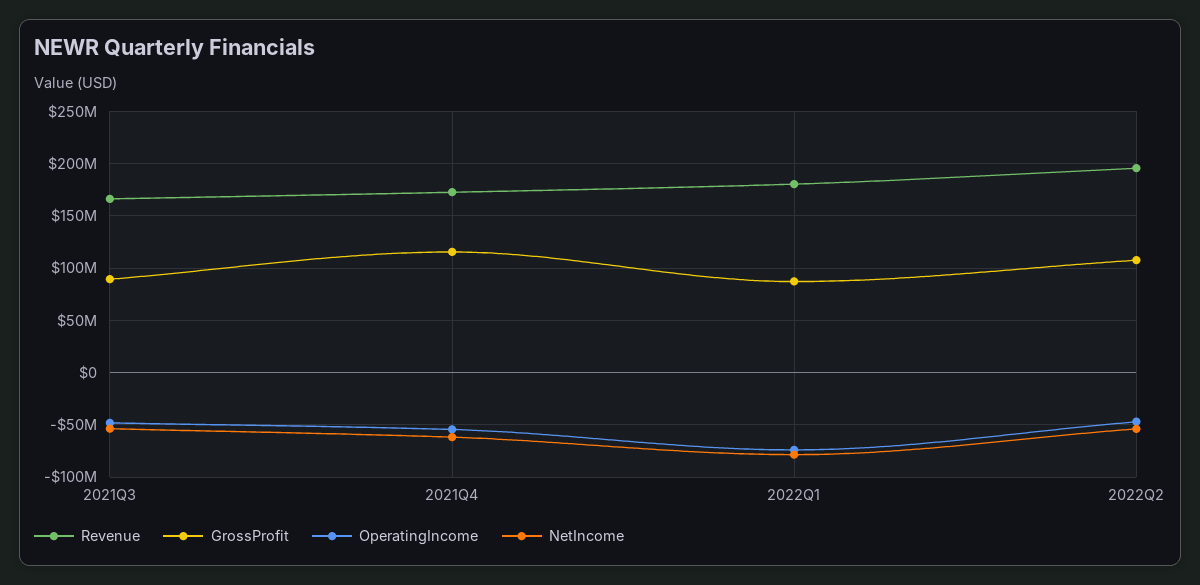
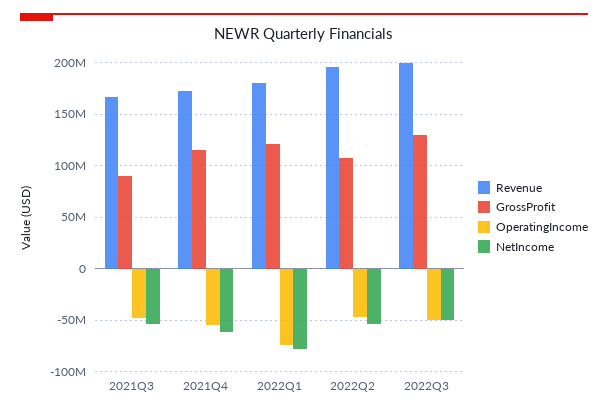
GrossProfit, 2022Q1: 90000000 -> 120000000
Revenue, 2022Q3: none -> 200000000
GrossProfit, 2022Q3: none -> 130000000
OperatingIncome, 2022Q3: none -> -50000000
NetIncome, 2022Q3: none -> -50000000

